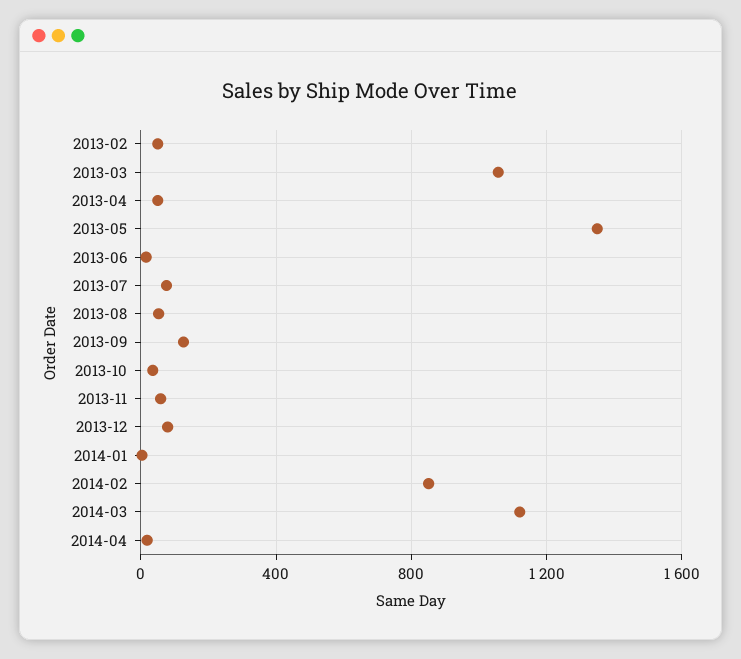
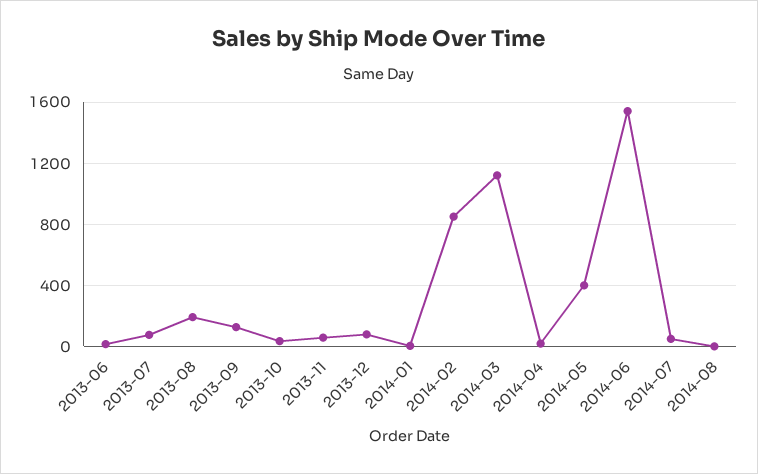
2013-02: 50 -> none
2013-03: 1050 -> none
2013-04: 50 -> none
2013-05: 1350 -> none
2013-08: 50 -> 200
2014-05: none -> 400
2014-06: none -> 1550
2014-07: none -> 50
2014-08: none -> 0

